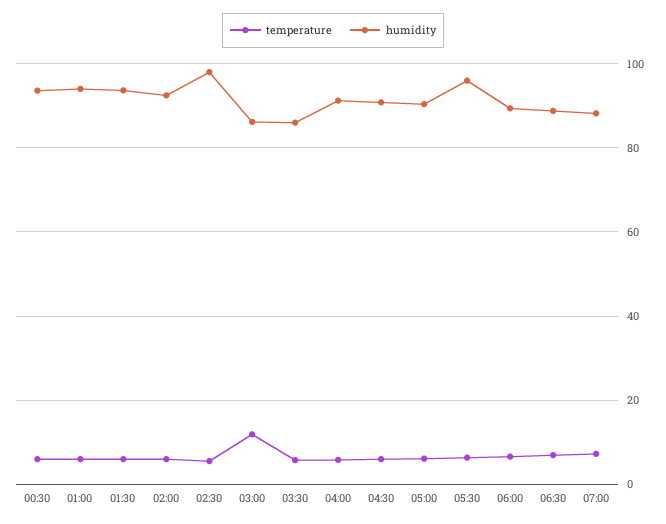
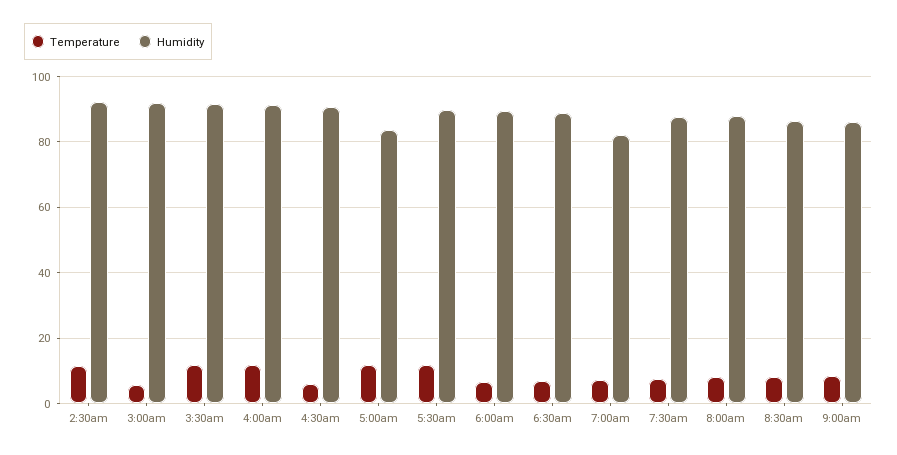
temperature, 00:30: 6 -> none
humidity, 00:30: 94 -> none
temperature, 01:00: 6 -> none
humidity, 01:00: 94 -> none
temperature, 01:30: 6 -> none
humidity, 01:30: 94 -> none
temperature, 02:00: 6 -> none
humidity, 02:00: 92 -> none
temperature, 02:30: 6 -> 12
humidity, 02:30: 98 -> 92
temperature, 03:00: 12 -> 6
humidity, 03:00: 86 -> 92
temperature, 03:30: 6 -> 12
humidity, 03:30: 86 -> 92
temperature, 04:00: 6 -> 12
temperature, 05:00: 6 -> 12
humidity, 05:00: 90 -> 84
temperature, 05:30: 6 -> 12
humidity, 05:30: 96 -> 90
humidity, 07:00: 88 -> 82
temperature, 7:30am: none -> 8
humidity, 7:30am: none -> 88
temperature, 8:00am: none -> 8
humidity, 8:00am: none -> 88
temperature, 8:30am: none -> 8
humidity, 8:30am: none -> 86
temperature, 9:00am: none -> 8
humidity, 9:00am: none -> 86

